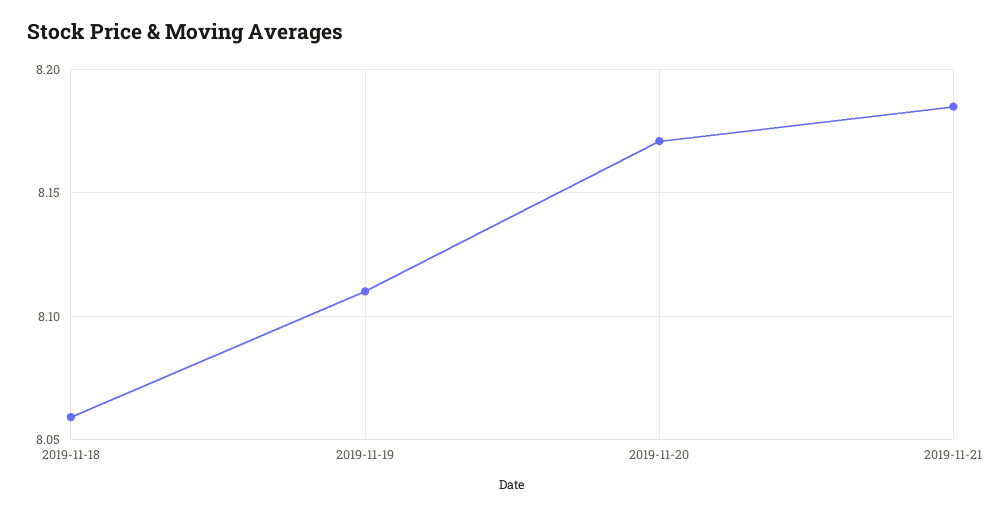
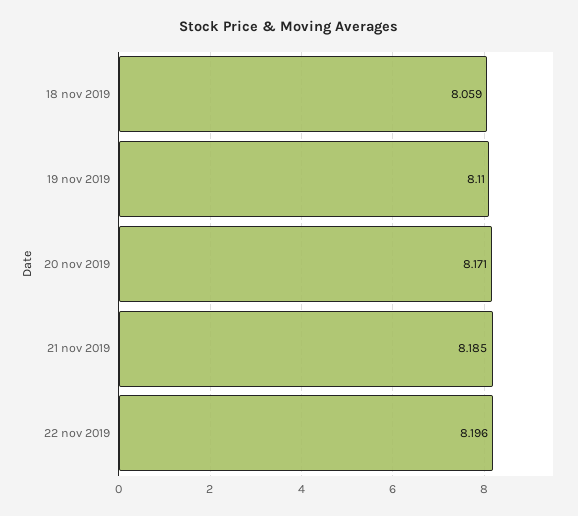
22 nov 2019: none -> 8.196

